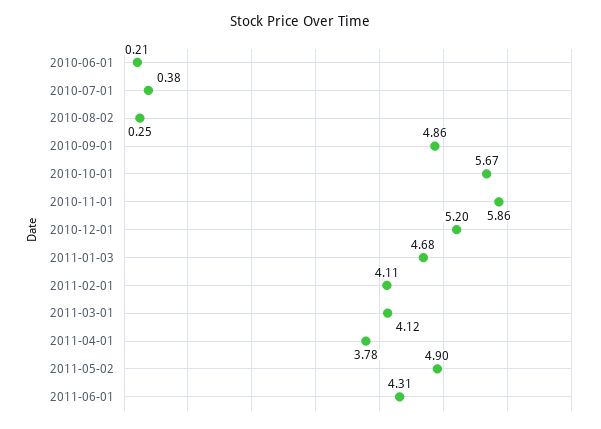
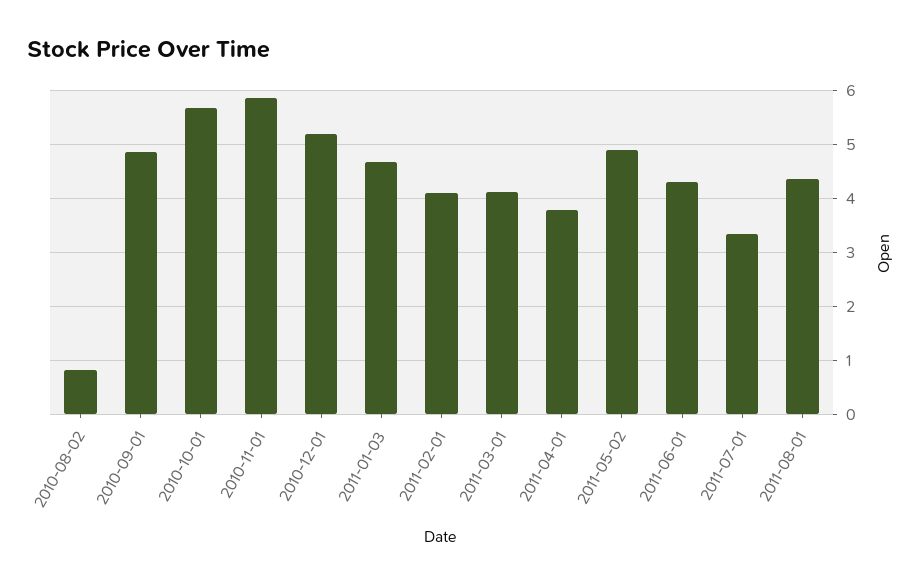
2010-06-01: 0.21 -> none
2010-07-01: 0.38 -> none
2010-08-02: 0.25 -> 0.8
2011-07-01: none -> 3.4
2011-08-01: none -> 4.4

